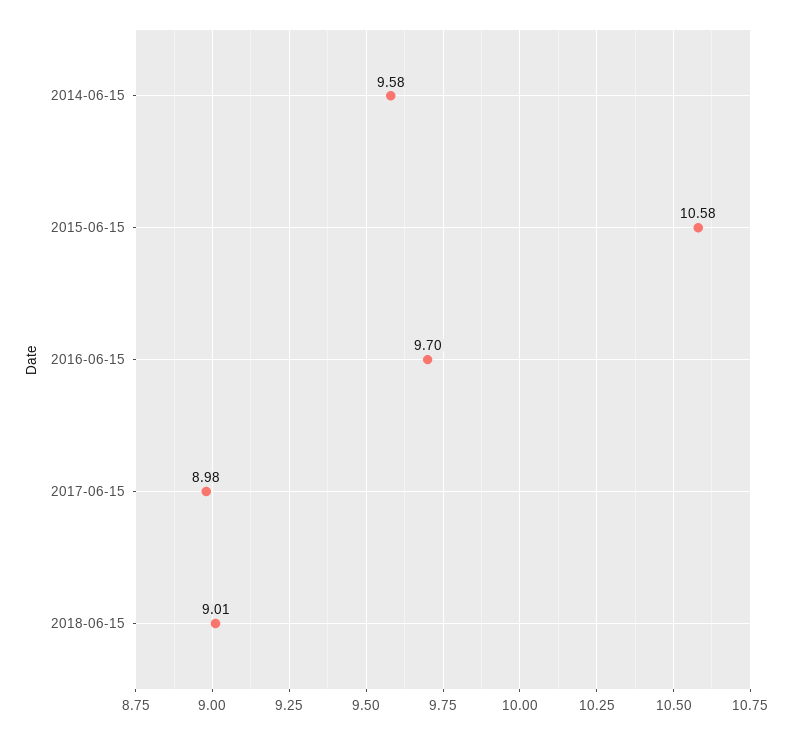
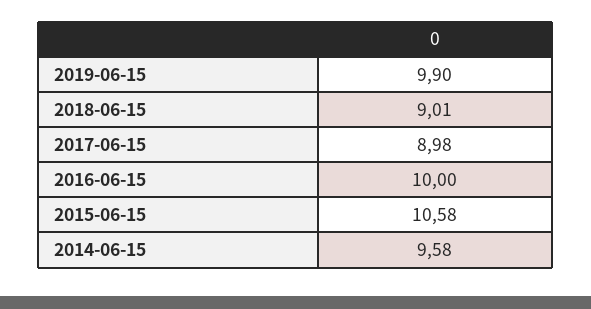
2016-06-15: 9.7 -> 10
2019-06-15: none -> 9.9

